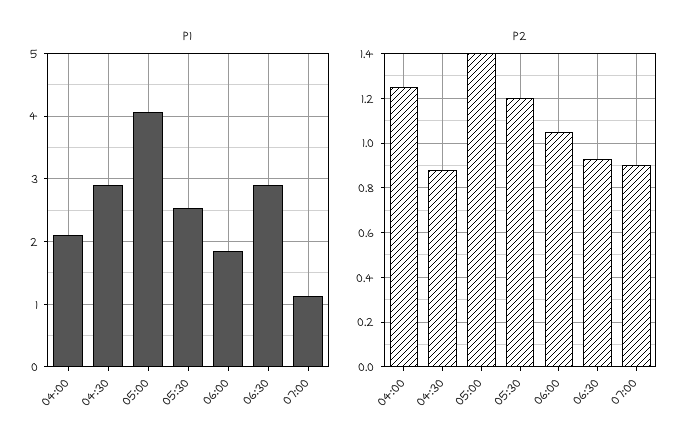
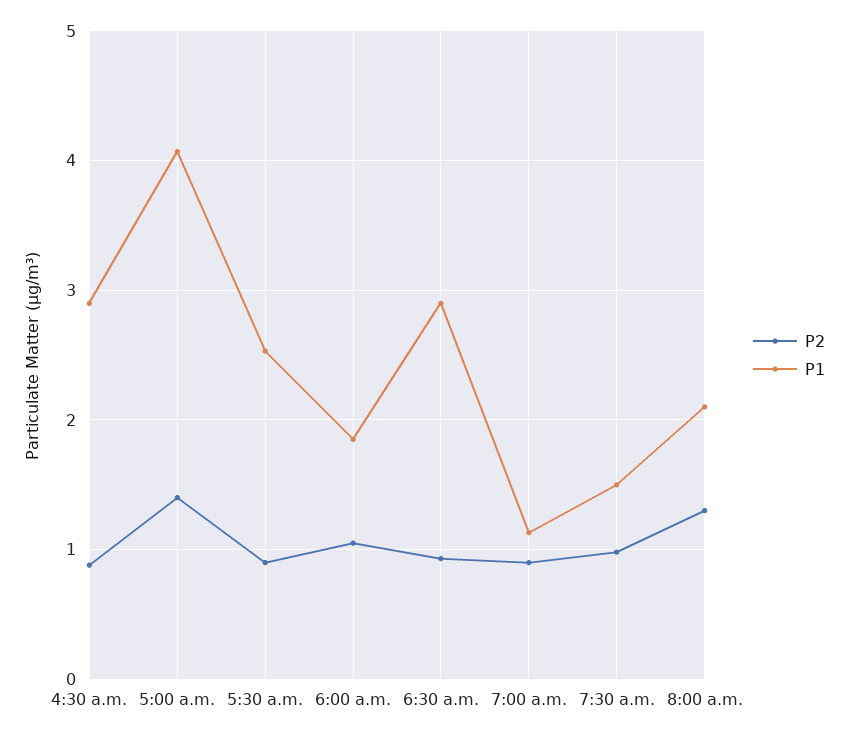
P1, 04:00: 2.1 -> none
P2, 04:00: 1.25 -> none
P2, 05:30: 1.2 -> 0.9
P2, 7:30 a.m.: none -> 1
P1, 7:30 a.m.: none -> 1.5
P2, 8:00 a.m.: none -> 1.3
P1, 8:00 a.m.: none -> 2.1

